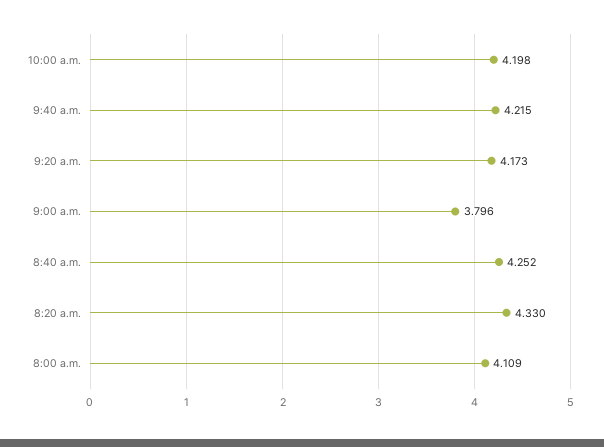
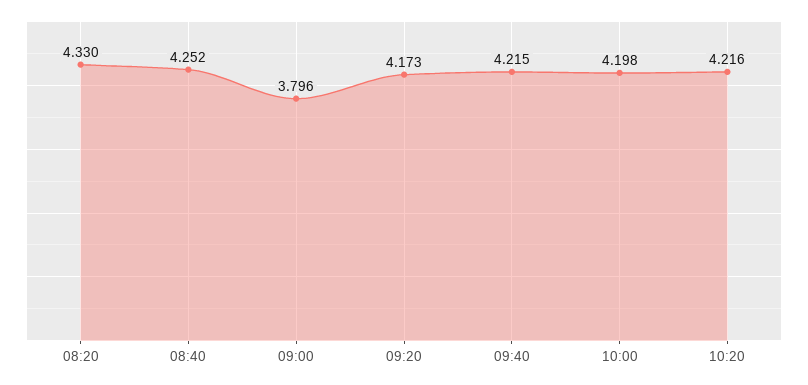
8:00 a.m.: 4.109 -> none
10:20: none -> 4.216

